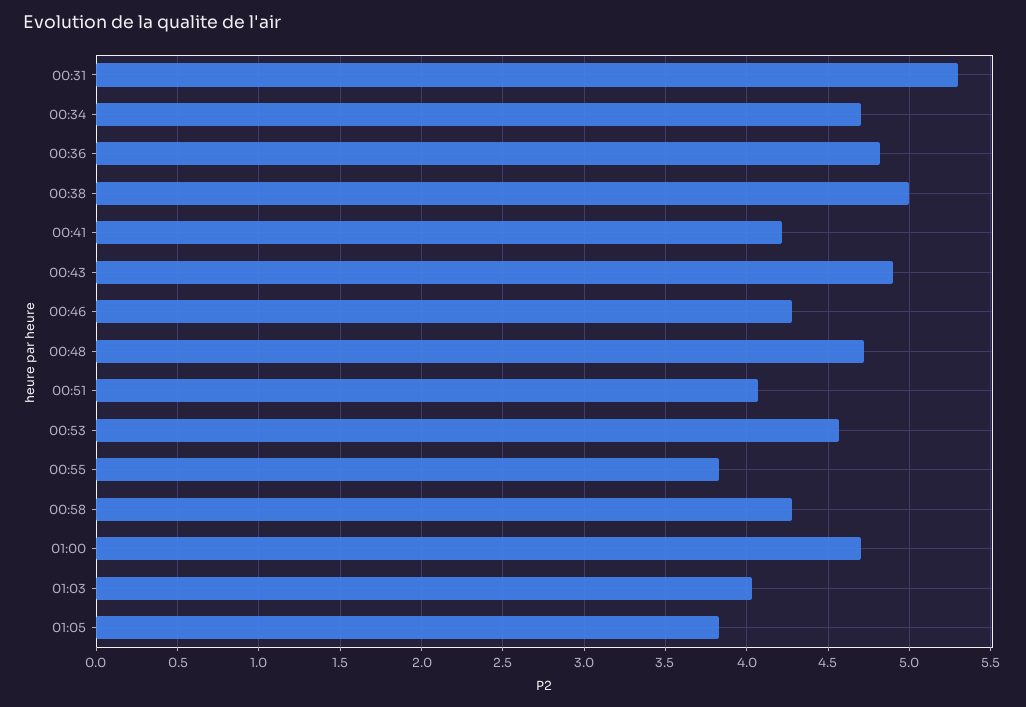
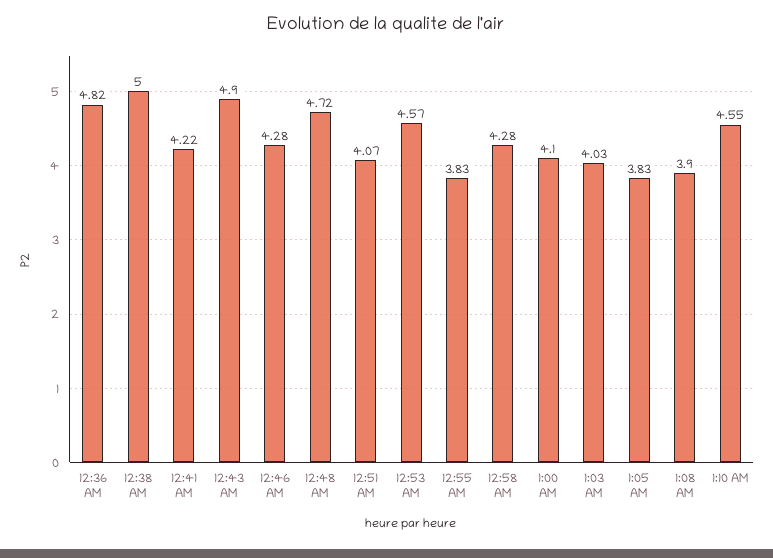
00:31: 5.3 -> none
00:34: 4.7 -> none
01:00: 4.7 -> 4.1
1:08 AM: none -> 3.9
1:10 AM: none -> 4.55

